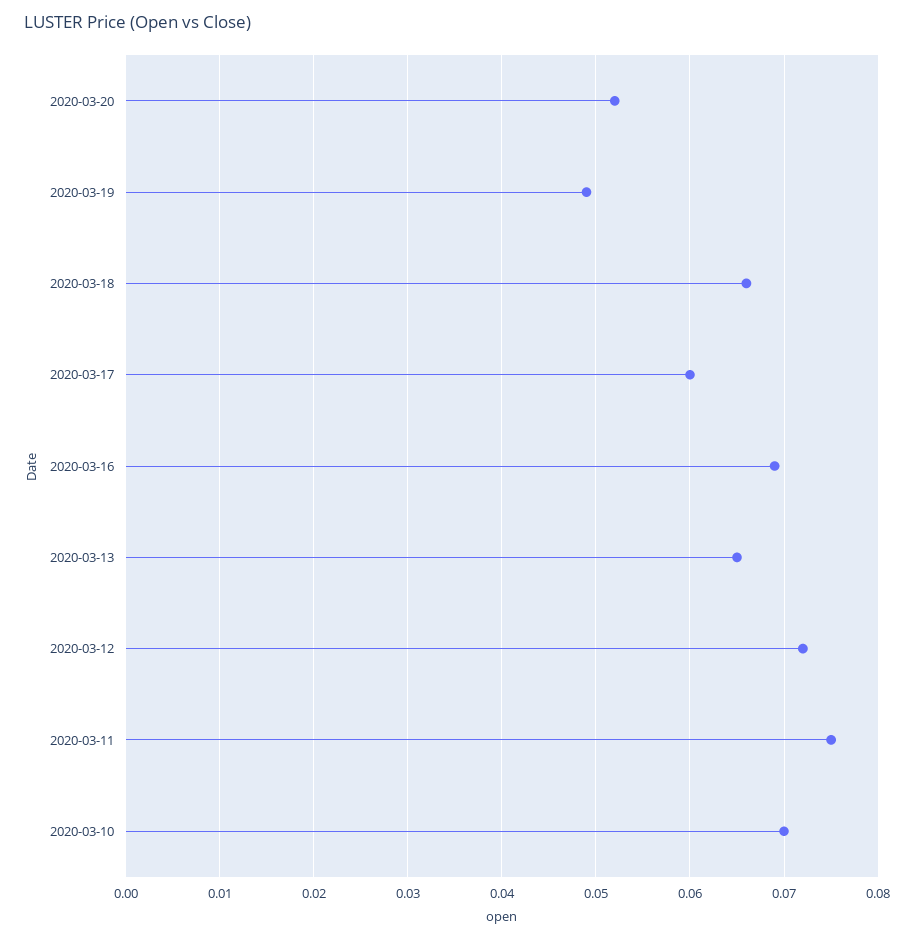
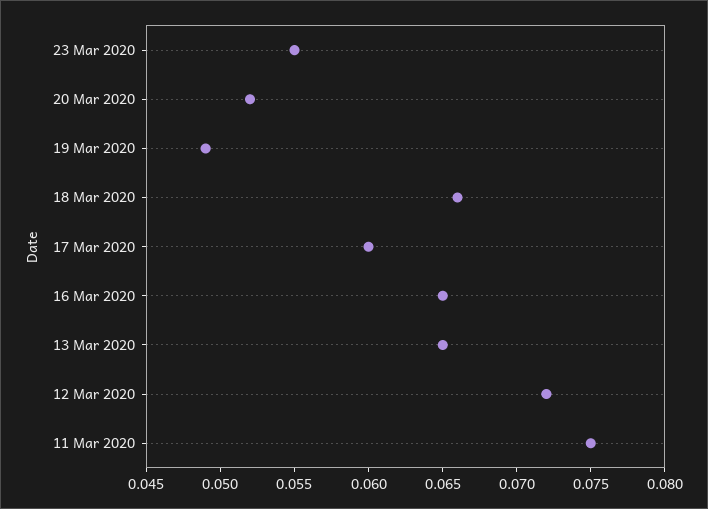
2020-03-16: 0.069 -> 0.065
2020-03-10: 0.07 -> none
23 Mar 2020: none -> 0.055

